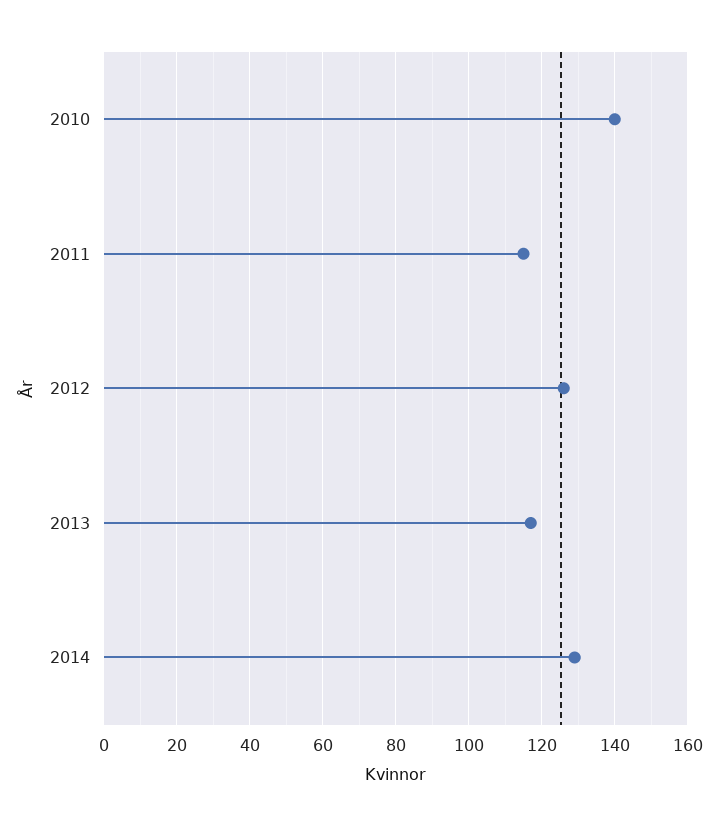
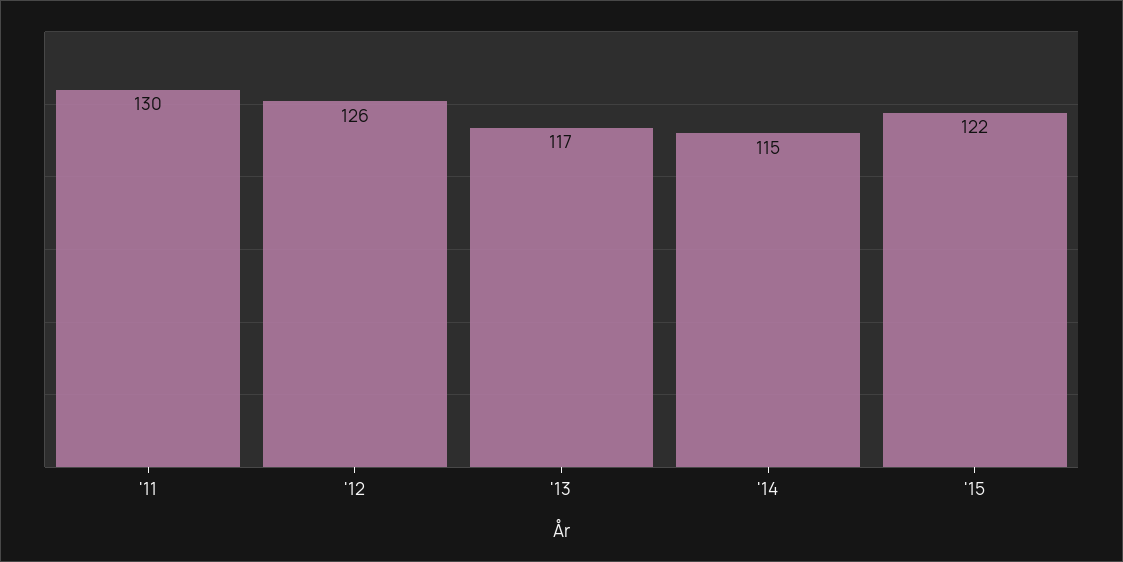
2010: 140 -> none
2011: 115 -> 130
2014: 130 -> 115
'15: none -> 122

